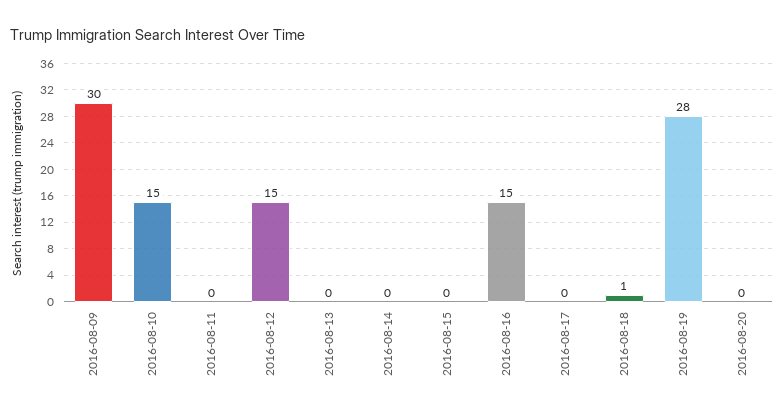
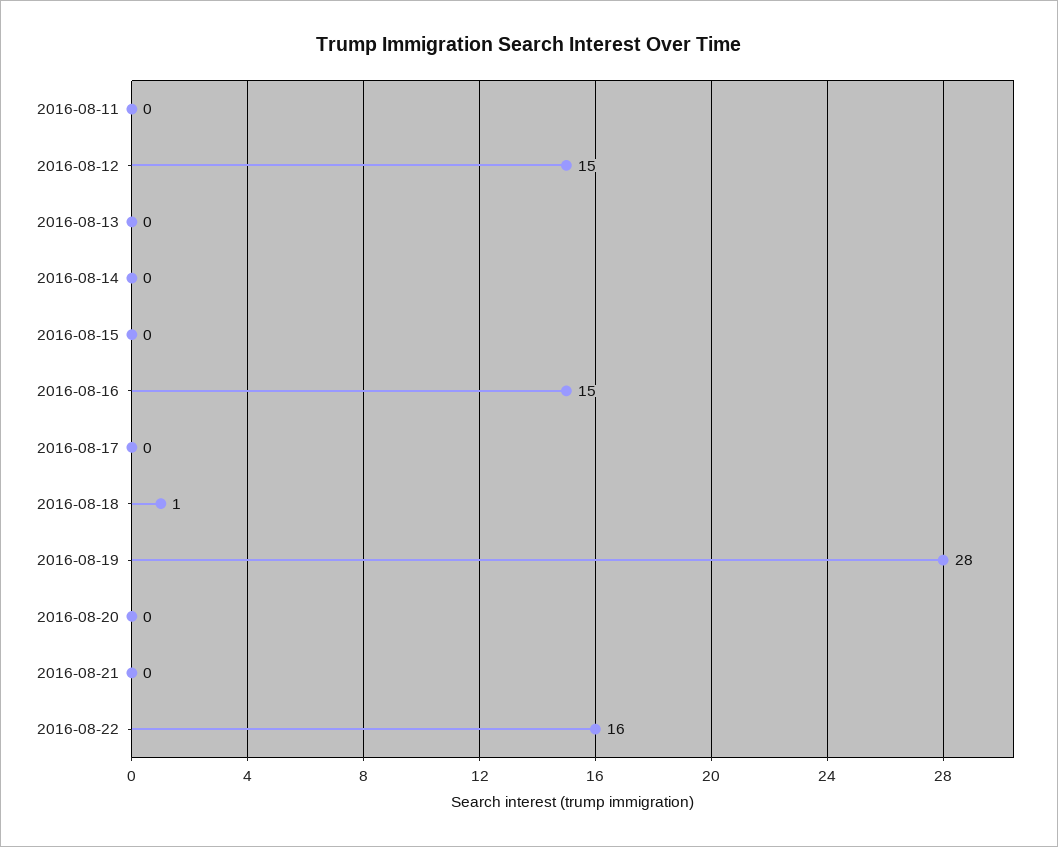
2016-08-09: 30 -> none
2016-08-10: 15 -> none
2016-08-21: none -> 0
2016-08-22: none -> 16

